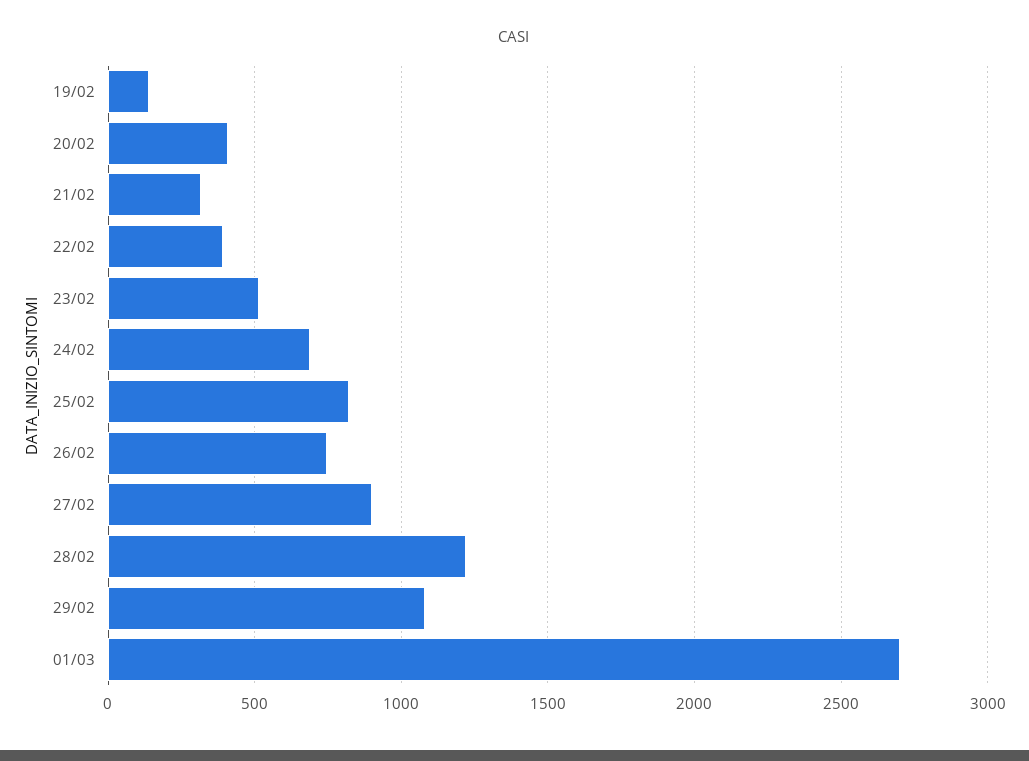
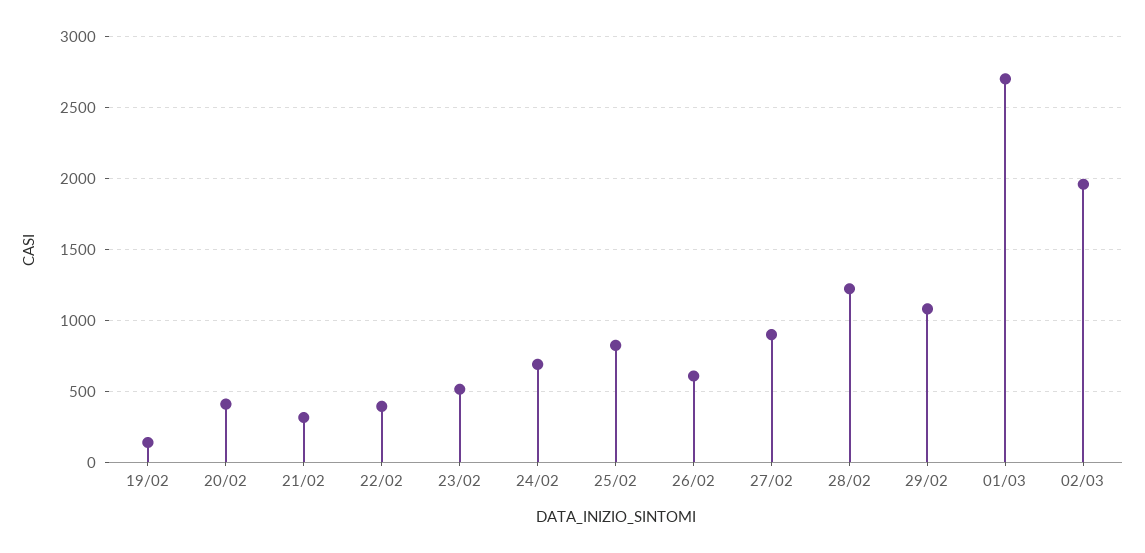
26/02: 750 -> 600
02/03: none -> 1950

